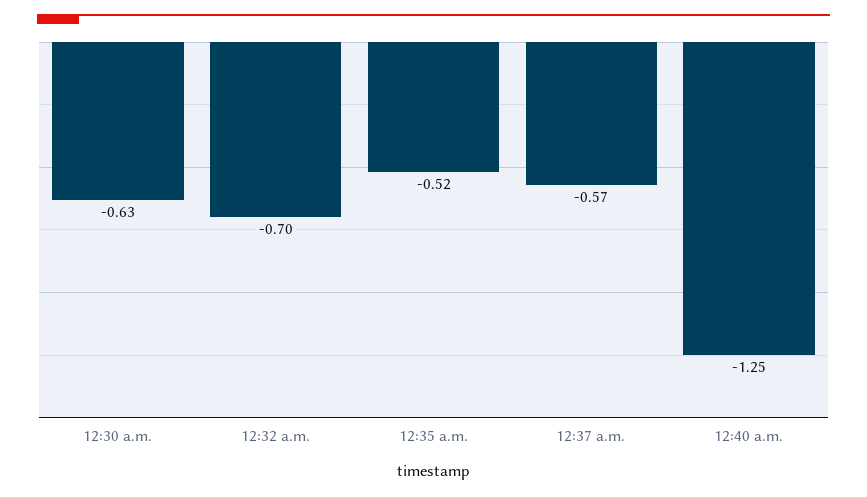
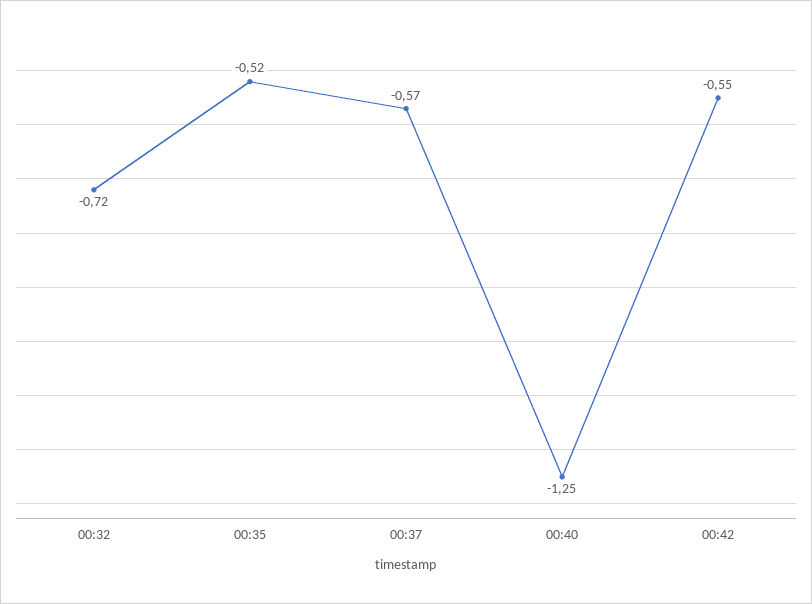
12:30 a.m.: -0.63 -> none
12:32 a.m.: -0.7 -> -0.72
00:42: none -> -0.55

